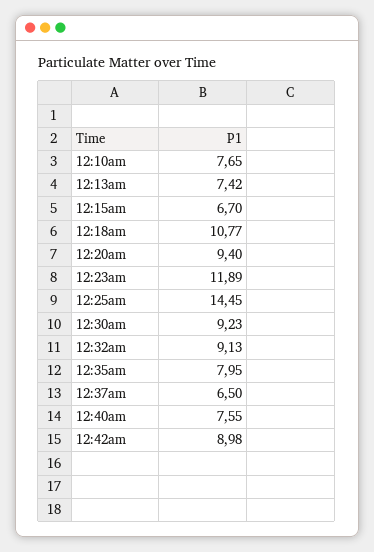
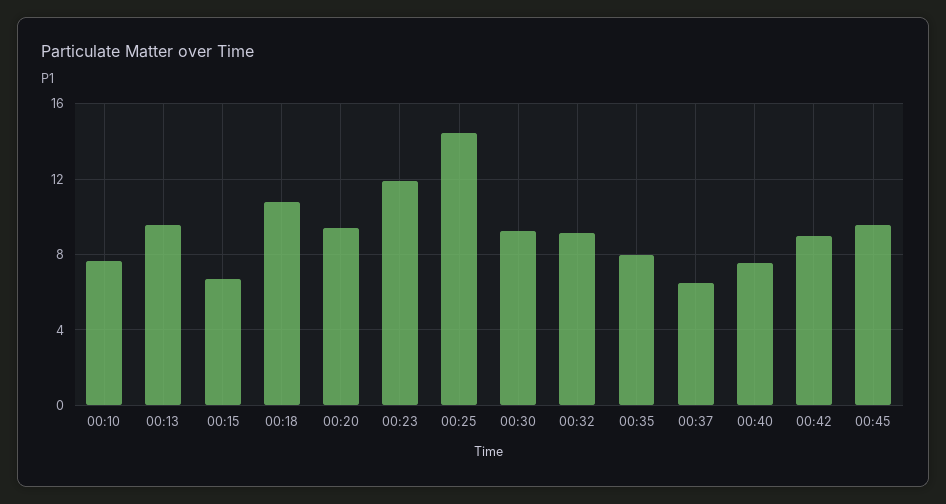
12:13am: 7.42 -> 9.5
00:45: none -> 9.5

